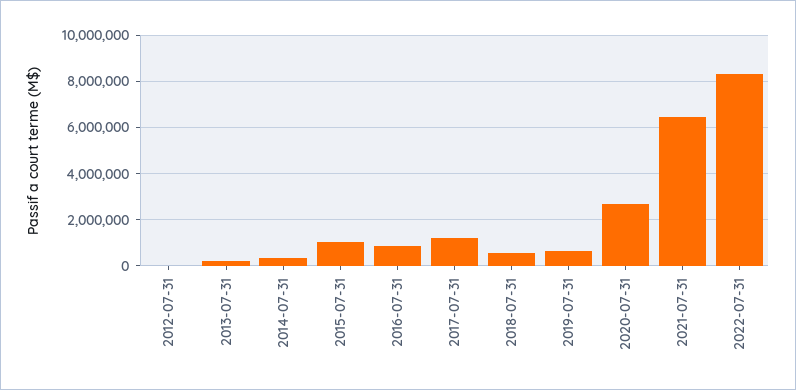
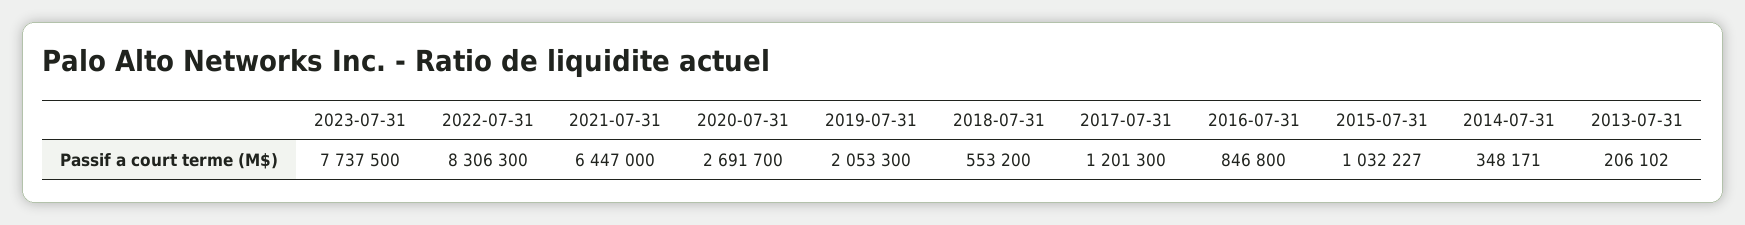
2012-07-31: 0 -> none
2019-07-31: 500000 -> 2053300
2023-07-31: none -> 7737500

